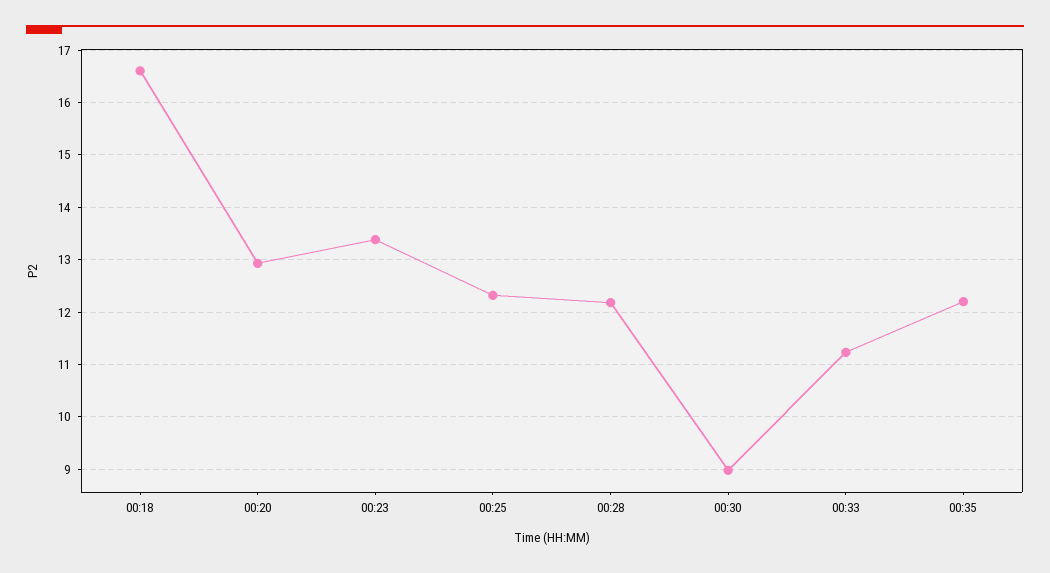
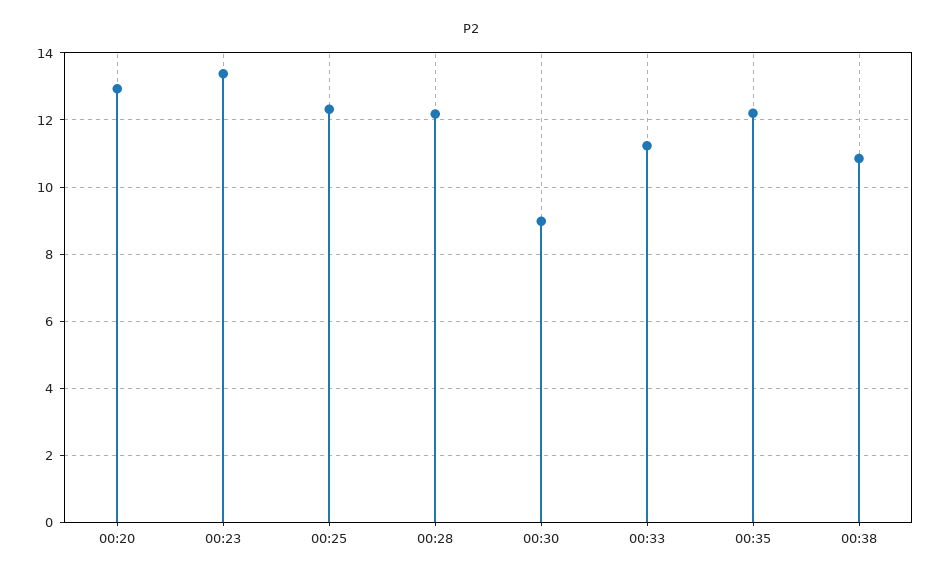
00:18: 16.6 -> none
00:38: none -> 10.8

